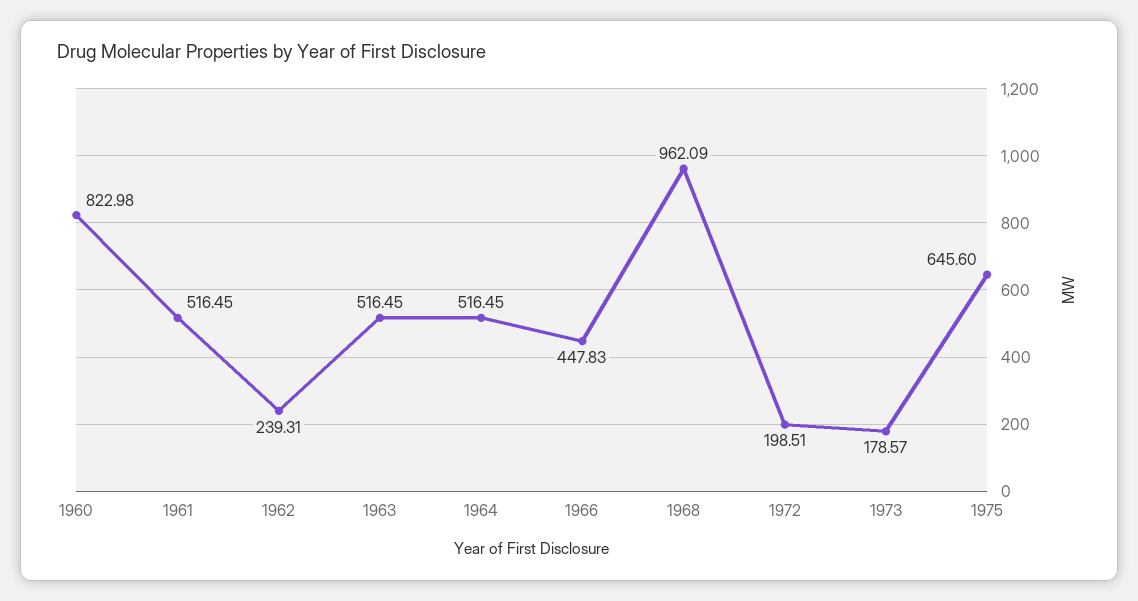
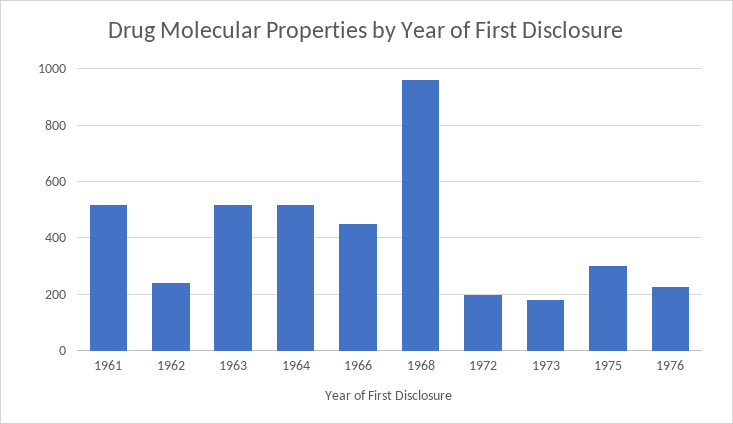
1960: 822.98 -> none
1975: 645.6 -> 300
1976: none -> 225

